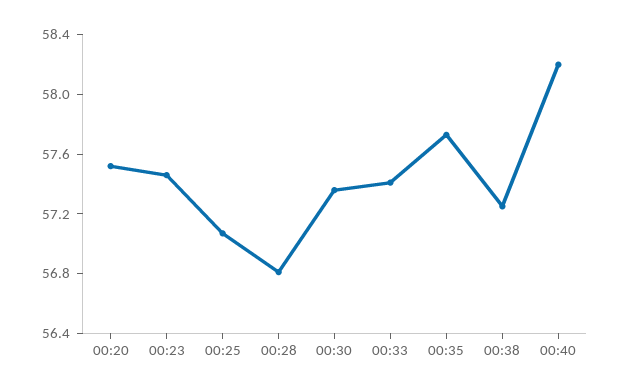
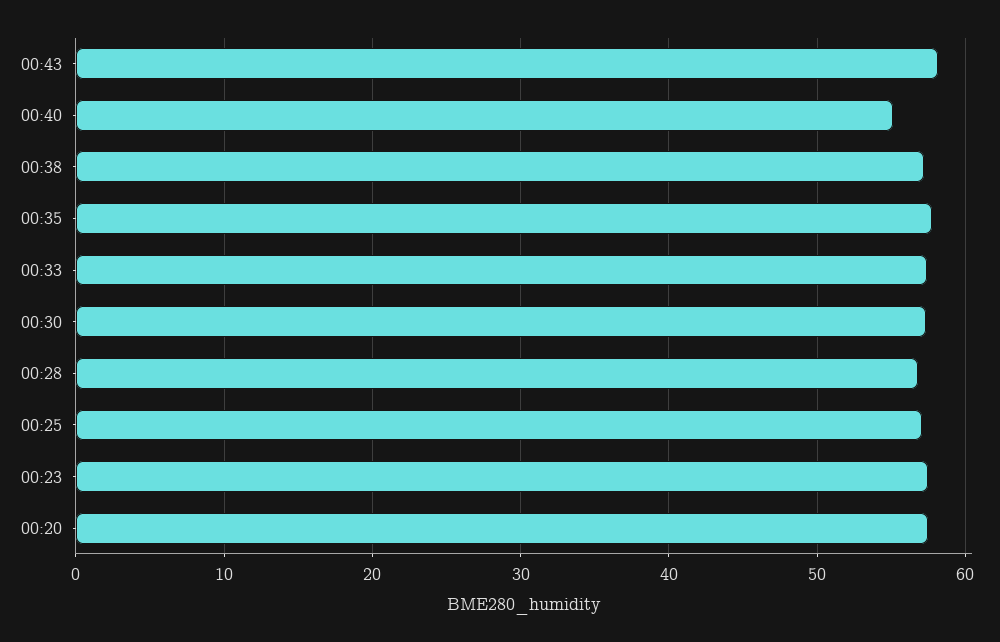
00:40: 58.2 -> 55
00:43: none -> 58

